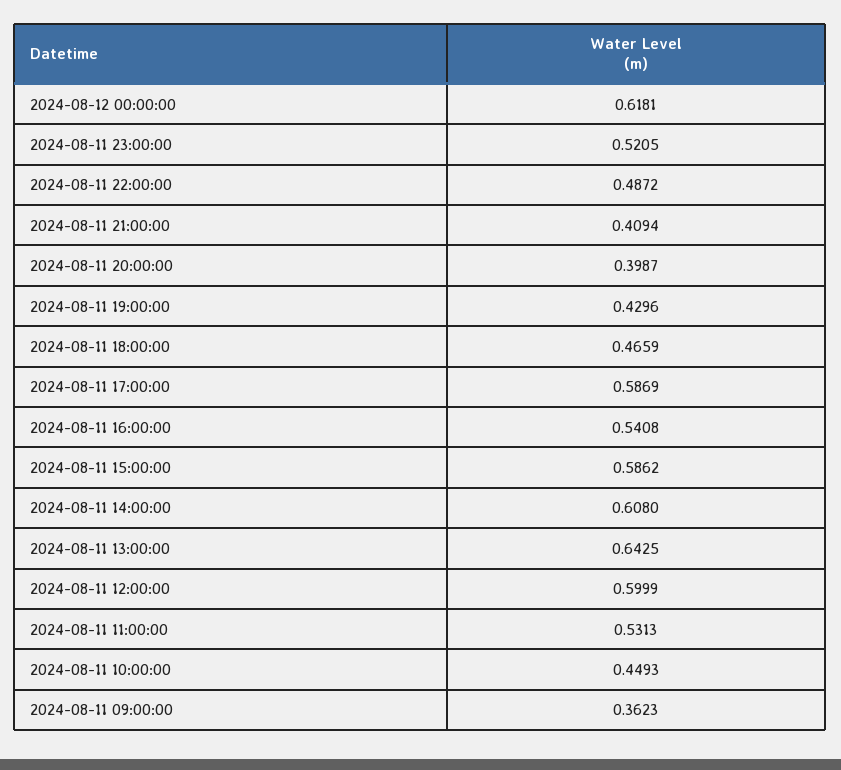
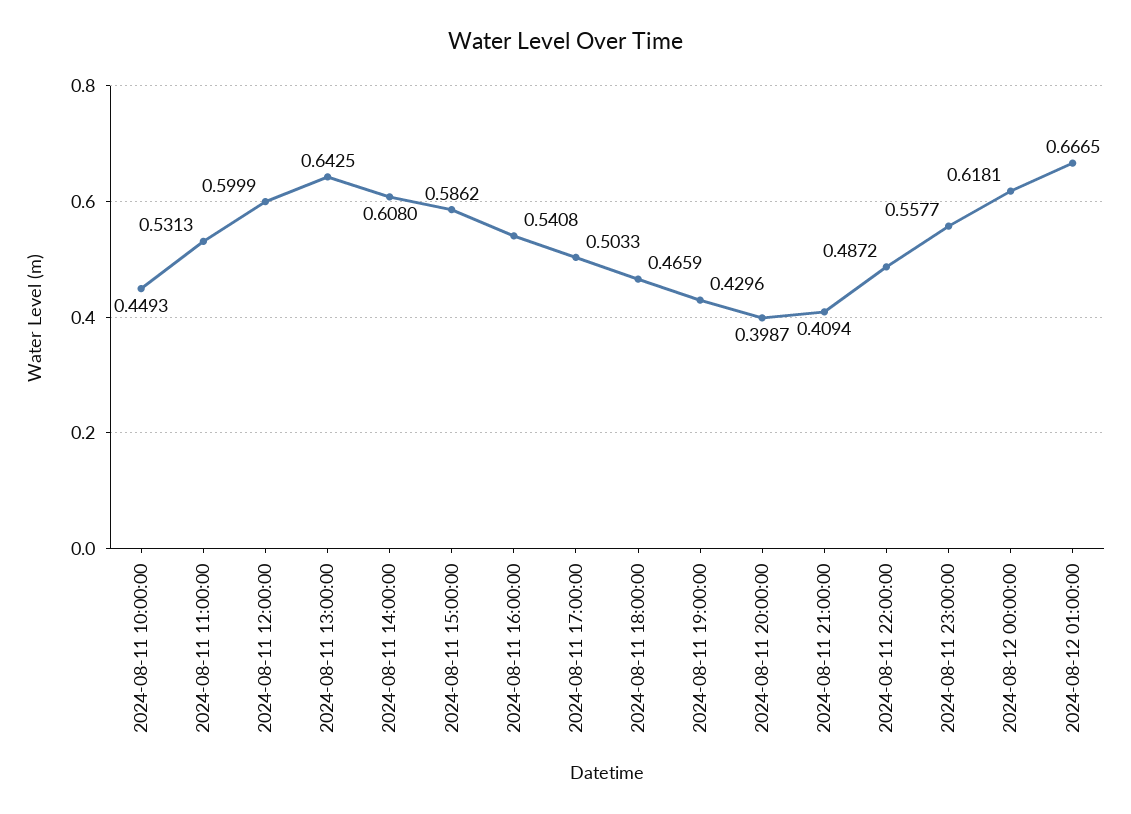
2024-08-11 23:00:00: 0.5205 -> 0.5577
2024-08-11 17:00:00: 0.5869 -> 0.5033
2024-08-11 09:00:00: 0.3623 -> none
2024-08-12 01:00:00: none -> 0.6665

